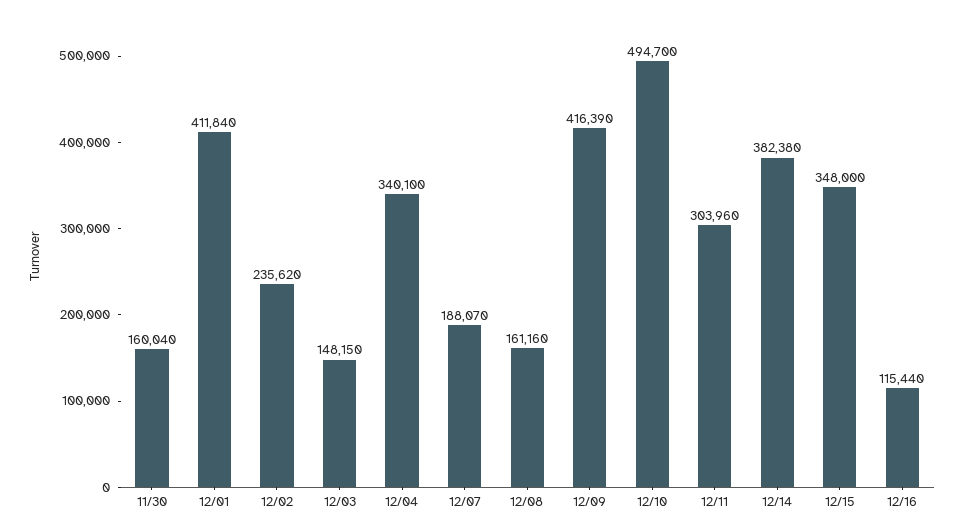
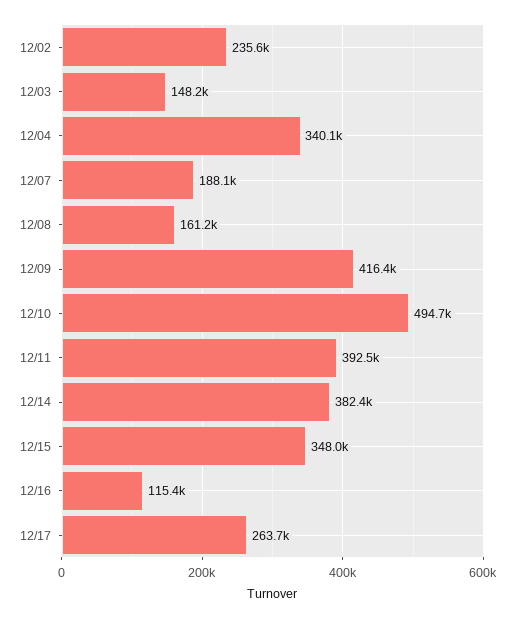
11/30: 160040 -> none
12/01: 411840 -> none
12/11: 303960 -> 392500
12/17: none -> 263700

